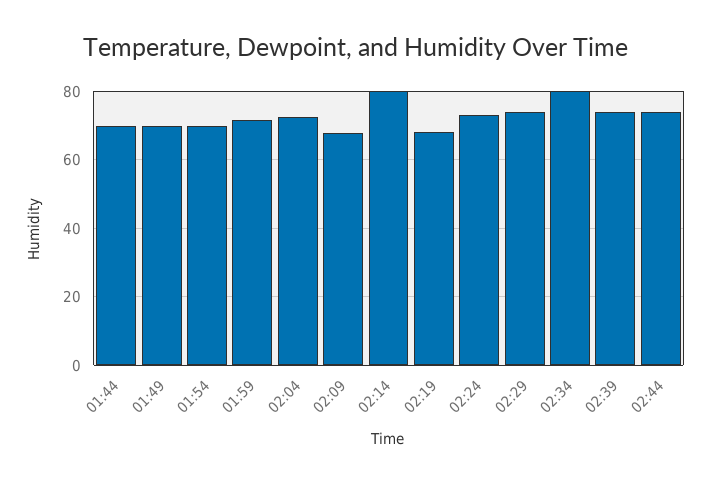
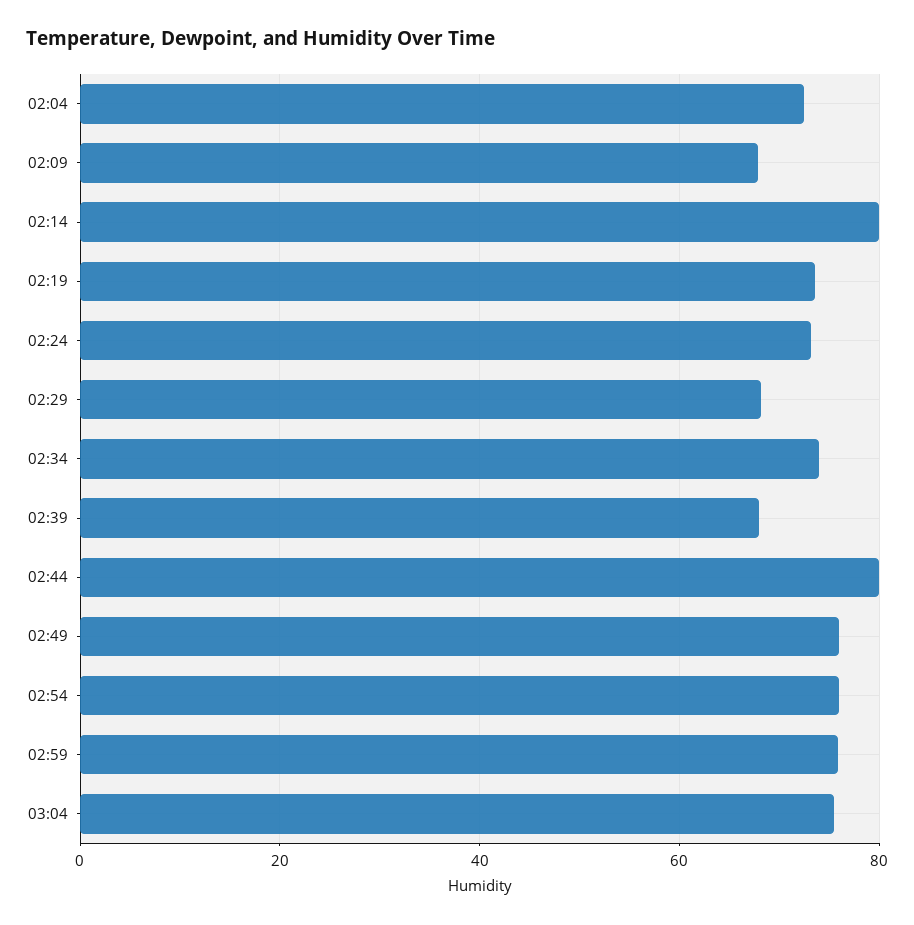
01:44: 70 -> none
01:49: 70 -> none
01:54: 70 -> none
01:59: 72 -> none
02:19: 68 -> 74
02:29: 74 -> 68
02:34: 80 -> 74
02:39: 74 -> 68
02:44: 74 -> 80
02:49: none -> 76
02:54: none -> 76
02:59: none -> 76
03:04: none -> 76

